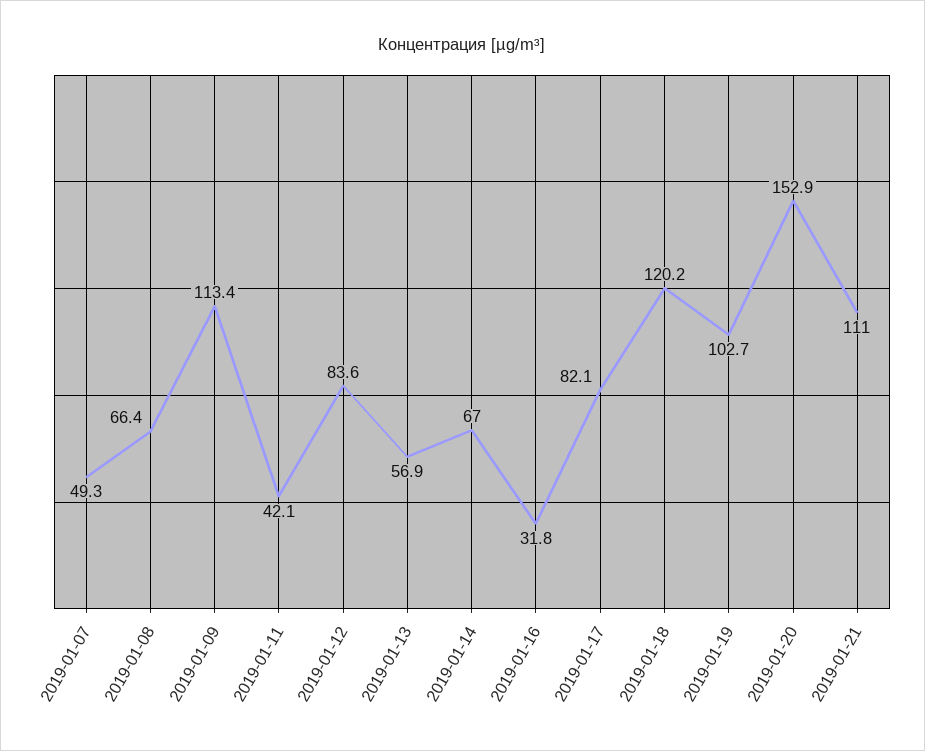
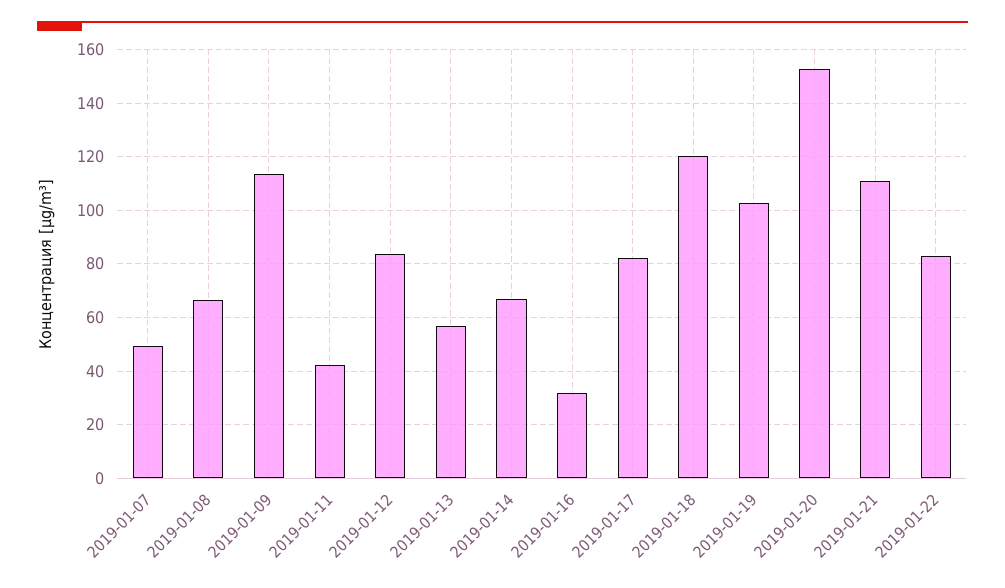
2019-01-22: none -> 82.5

